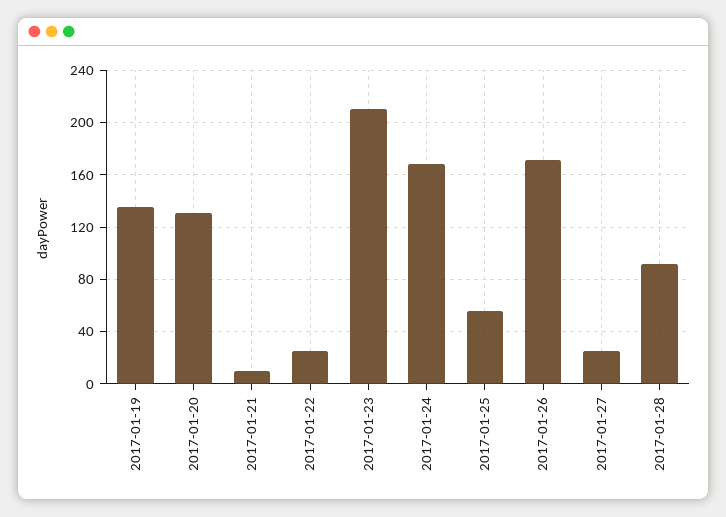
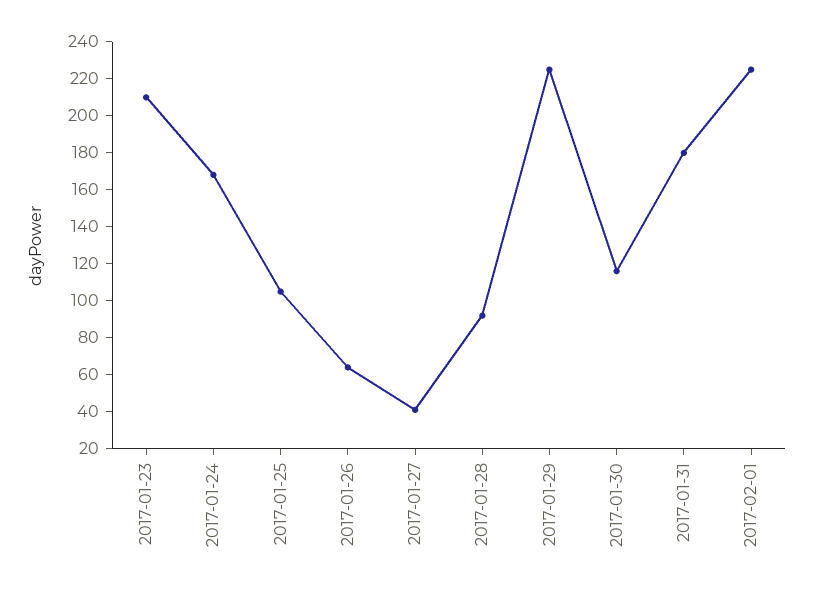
2017-01-19: 135 -> none
2017-01-20: 130 -> none
2017-01-21: 10 -> none
2017-01-22: 25 -> none
2017-01-25: 55 -> 105
2017-01-26: 170 -> 65
2017-01-27: 25 -> 40
2017-01-29: none -> 225
2017-01-30: none -> 115
2017-01-31: none -> 180
2017-02-01: none -> 225

